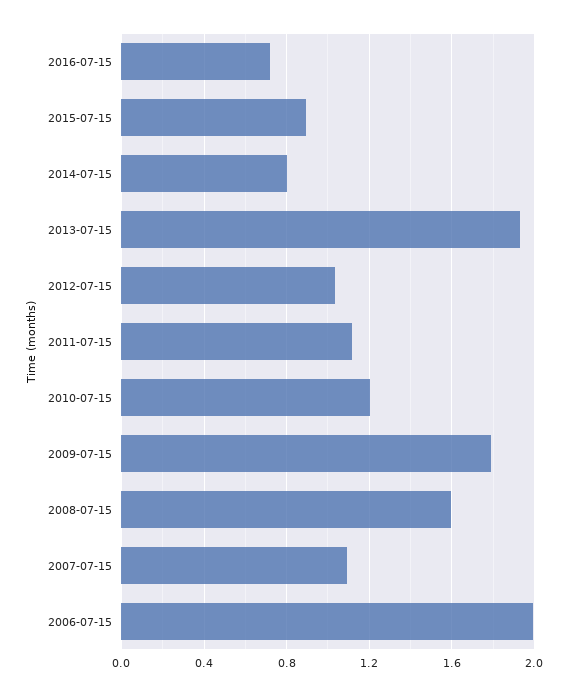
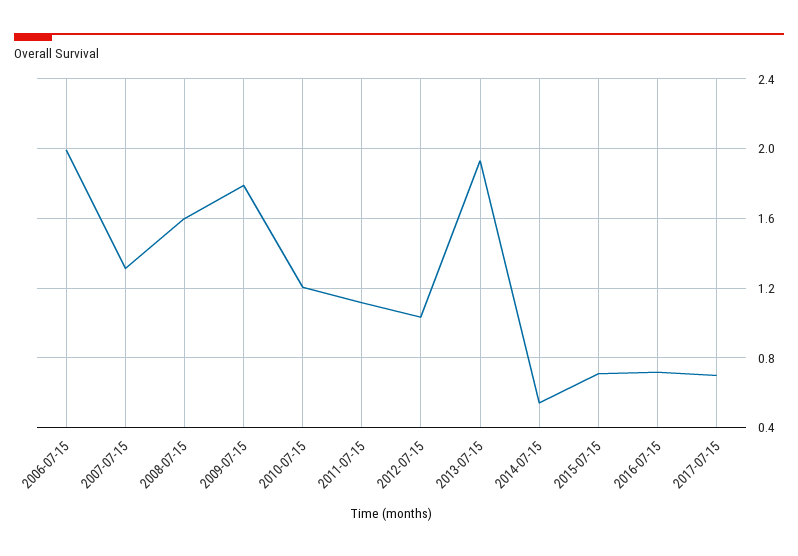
2015-07-15: 0.9 -> 0.7
2014-07-15: 0.8 -> 0.55
2007-07-15: 1.1 -> 1.3
2017-07-15: none -> 0.7

